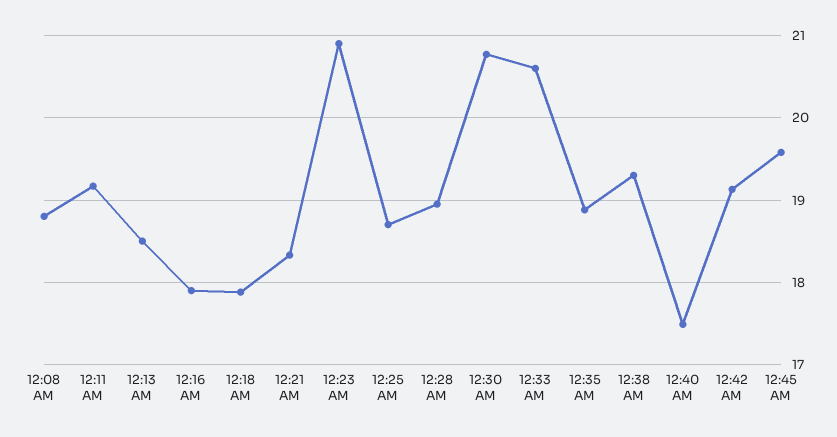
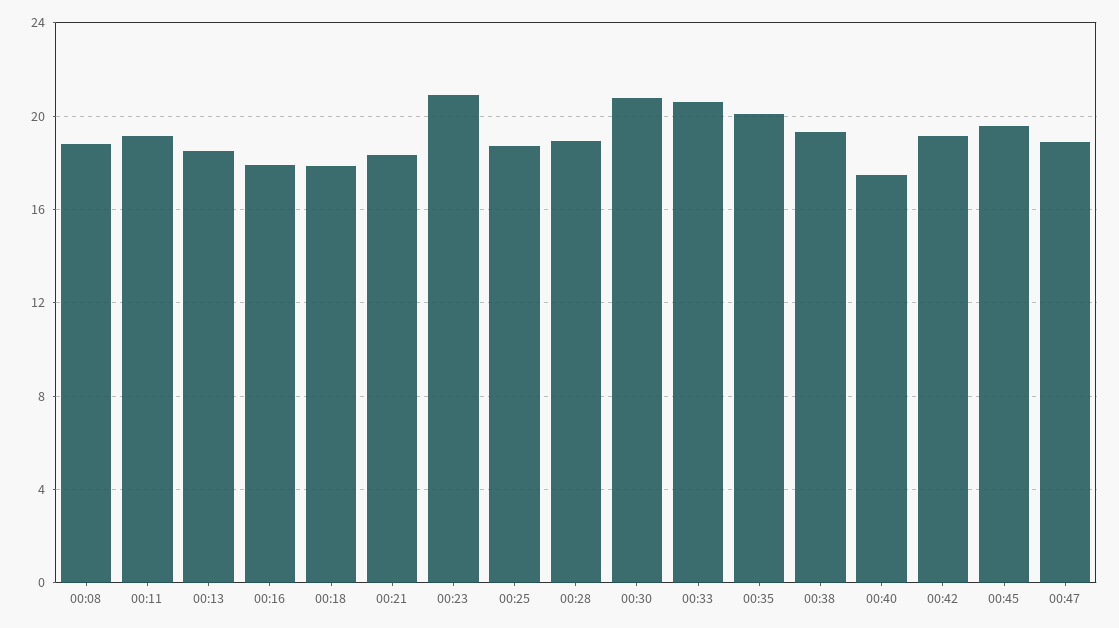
12:35 AM: 18.9 -> 20
00:47: none -> 19

